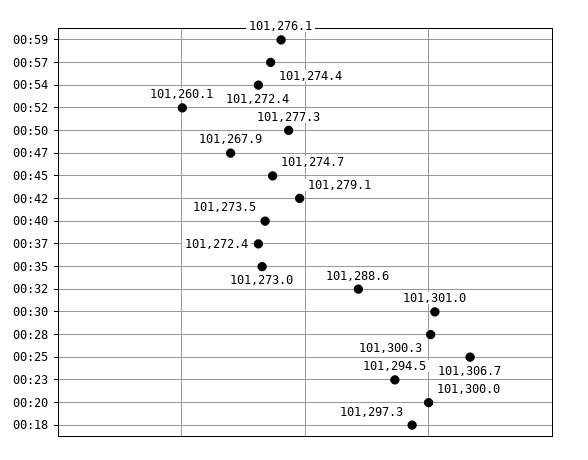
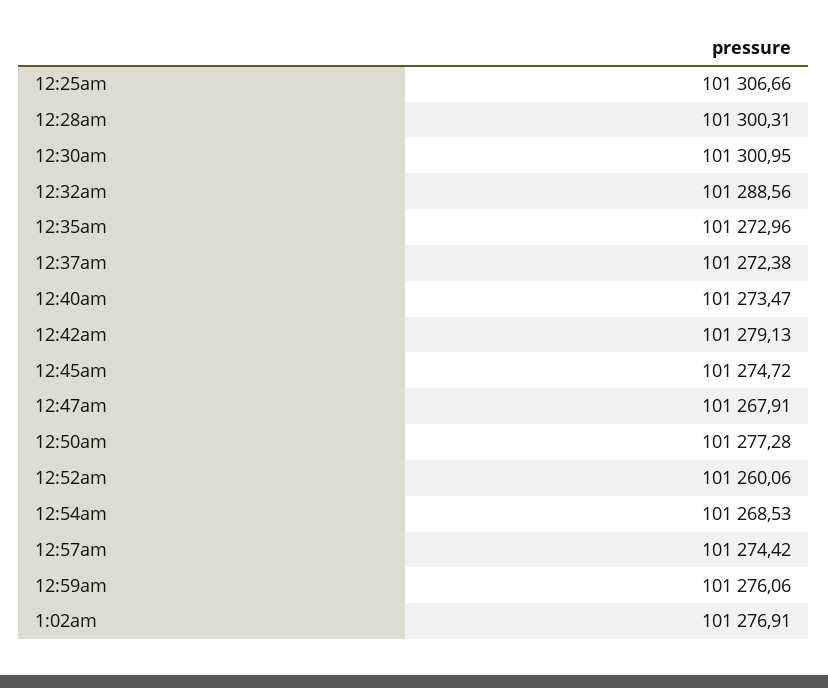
00:54: 101272.4 -> 101268.53
00:23: 101294.5 -> none
00:20: 101300 -> none
00:18: 101297.3 -> none
1:02am: none -> 101276.91

